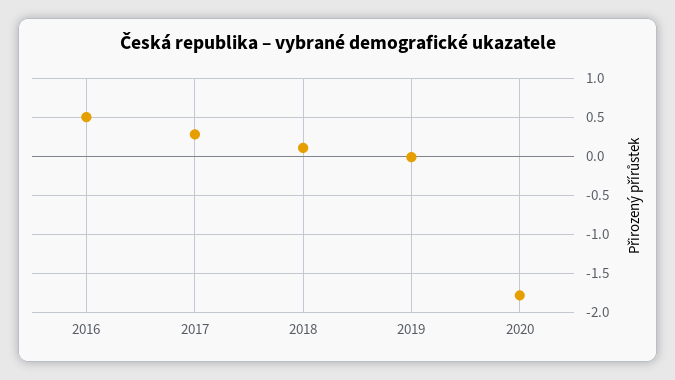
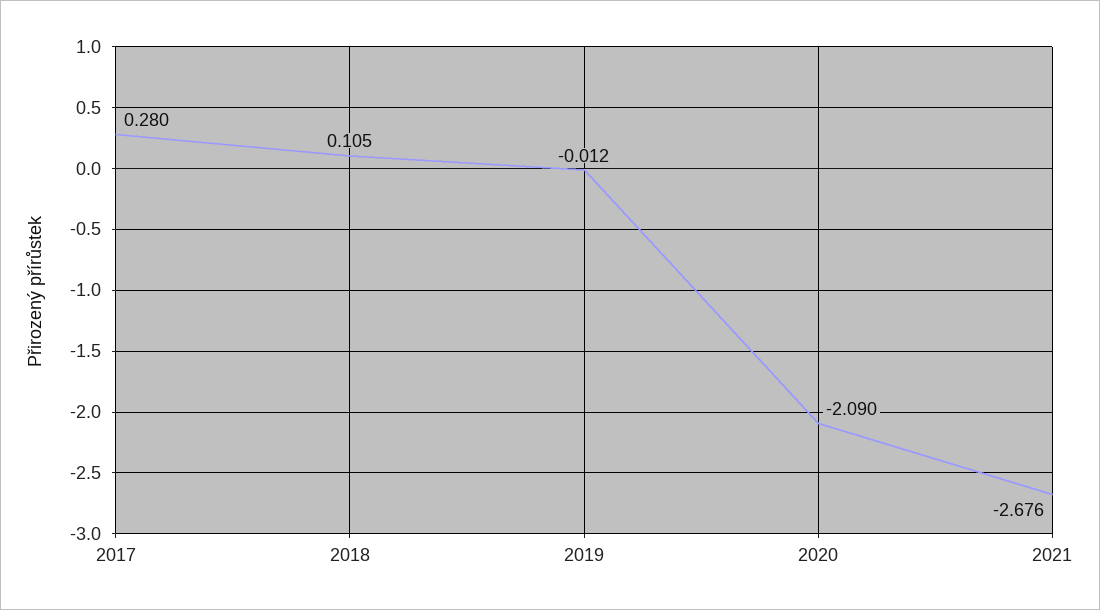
2016: 0.5 -> none
2020: -1.8 -> -2.09
2021: none -> -2.676

